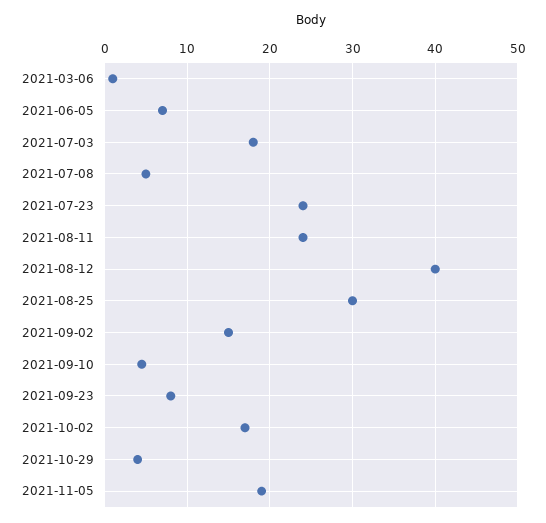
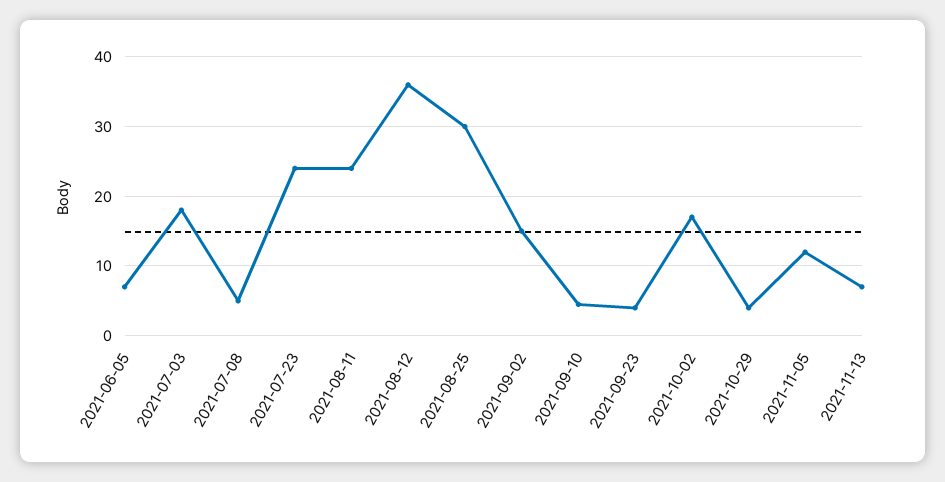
2021-03-06: 1 -> none
2021-08-12: 40 -> 36
2021-09-23: 8 -> 4
2021-11-05: 19 -> 12
2021-11-13: none -> 7

